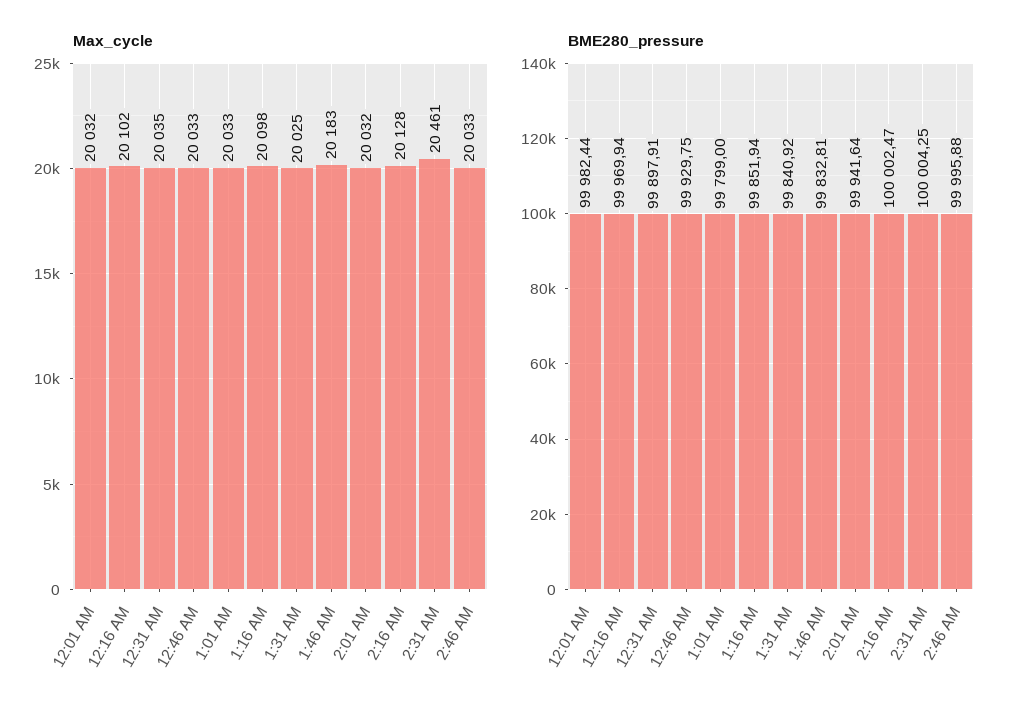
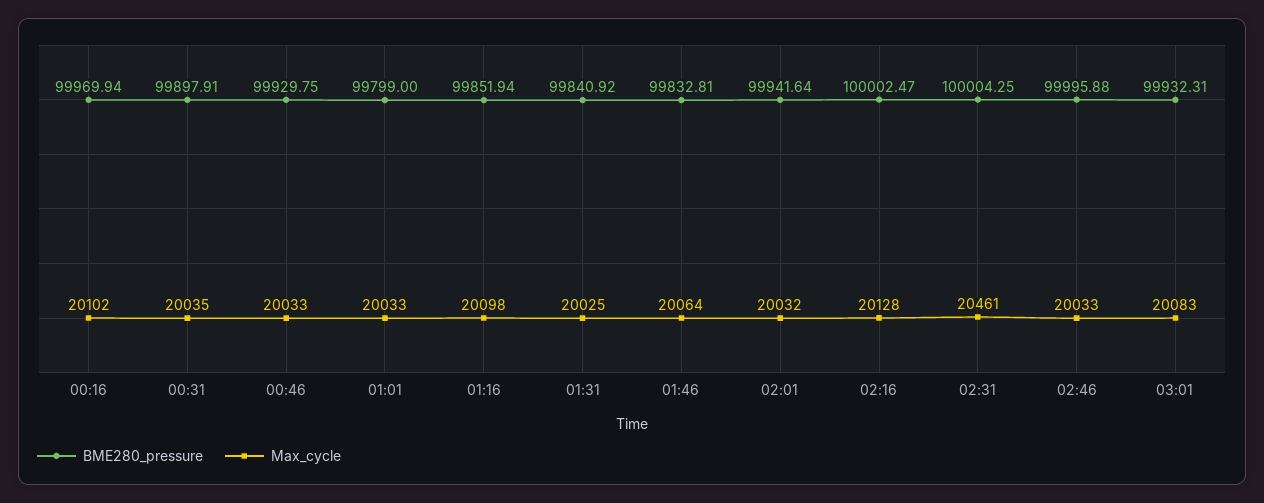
Max_cycle, 12:01 AM: 20032 -> none
Max_cycle, 1:46 AM: 20183 -> 20064
BME280_pressure, 12:01 AM: 99982.44 -> none
BME280_pressure, 03:01: none -> 99932.31
Max_cycle, 03:01: none -> 20083

